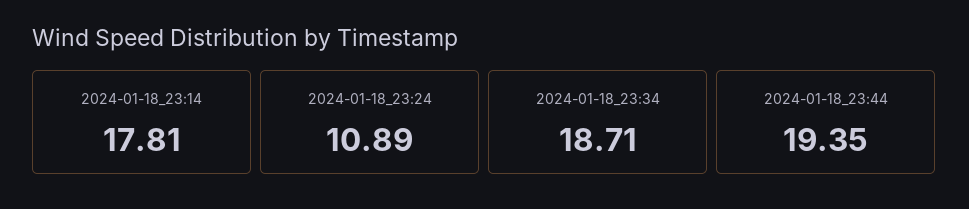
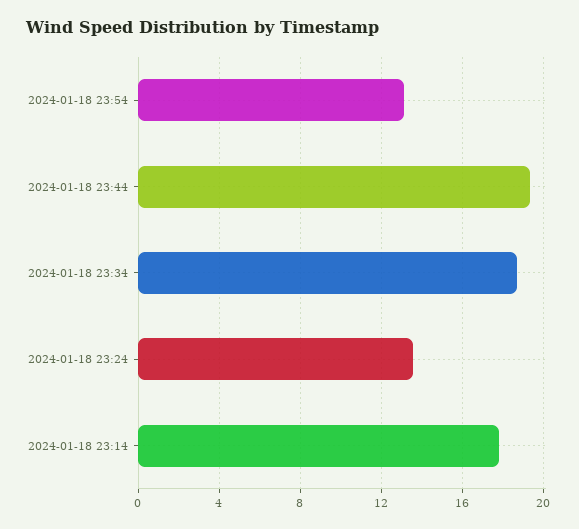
2024-01-18_23:24: 10.89 -> 13.5
2024-01-18 23:54: none -> 13

